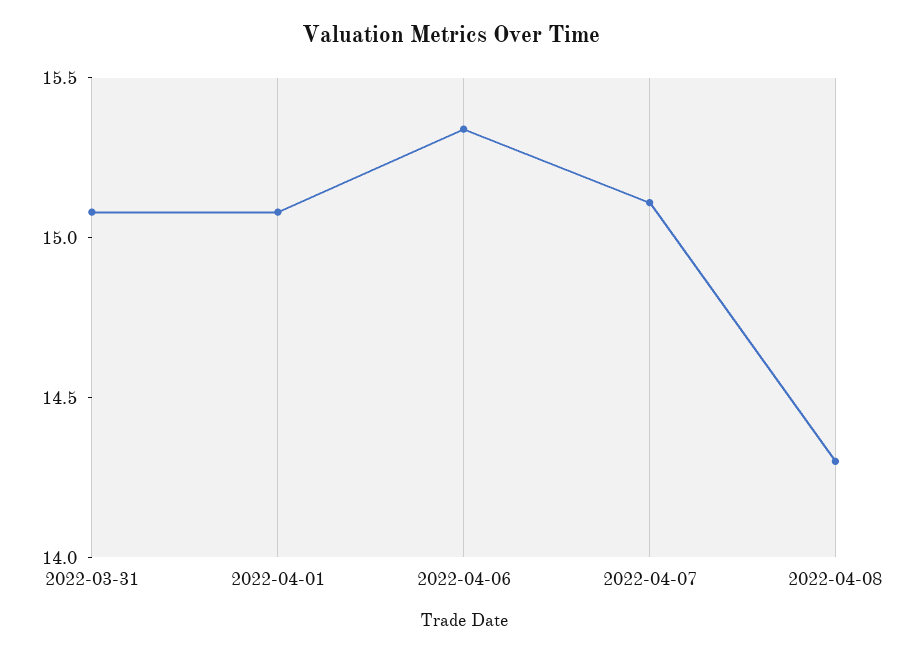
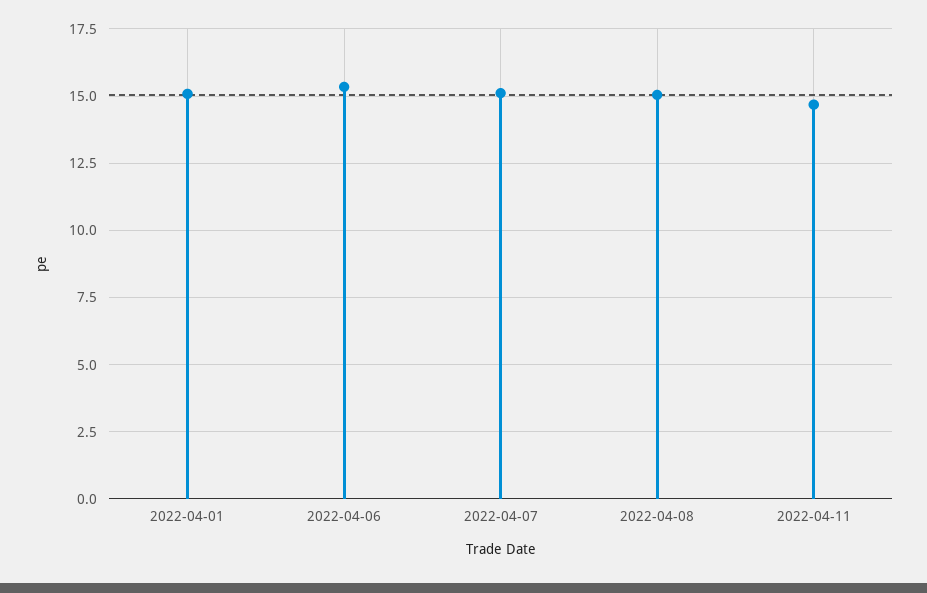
2022-03-31: 15.1 -> none
2022-04-08: 14.3 -> 15
2022-04-11: none -> 14.75

